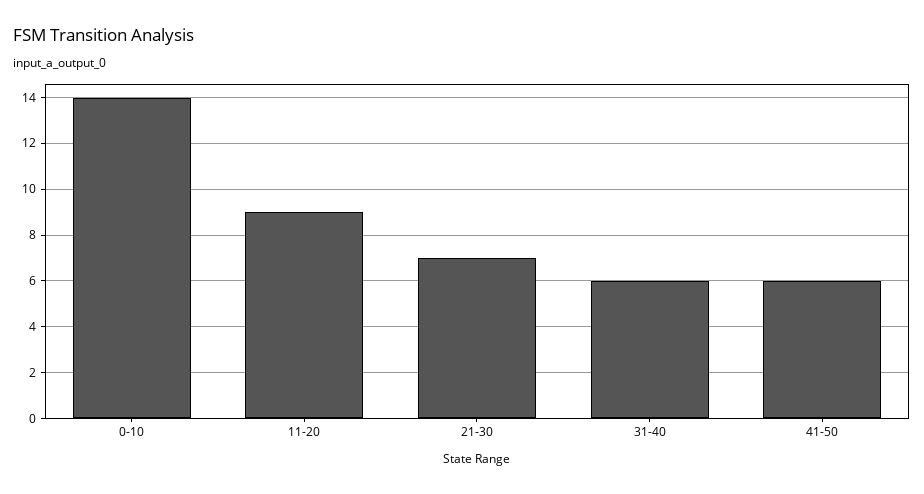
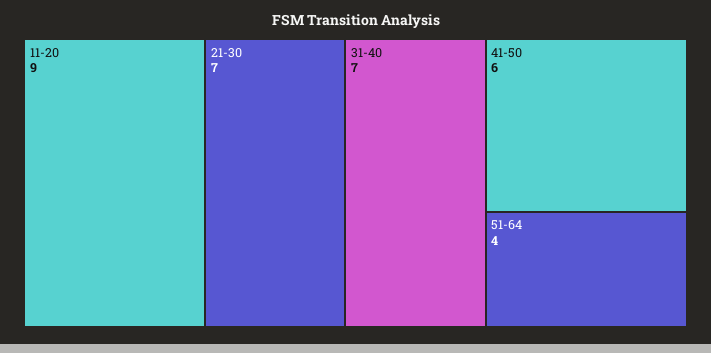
0-10: 14 -> none
31-40: 6 -> 7
51-64: none -> 4

